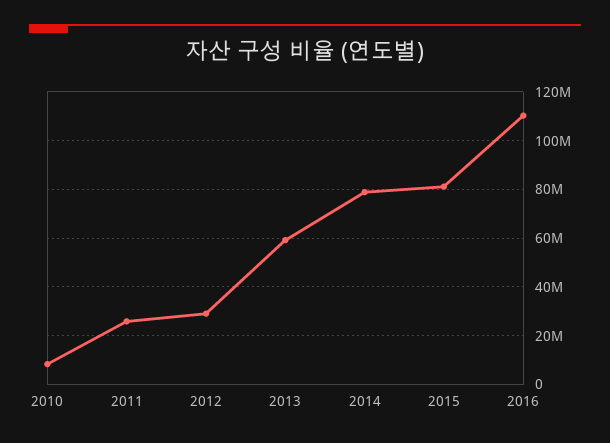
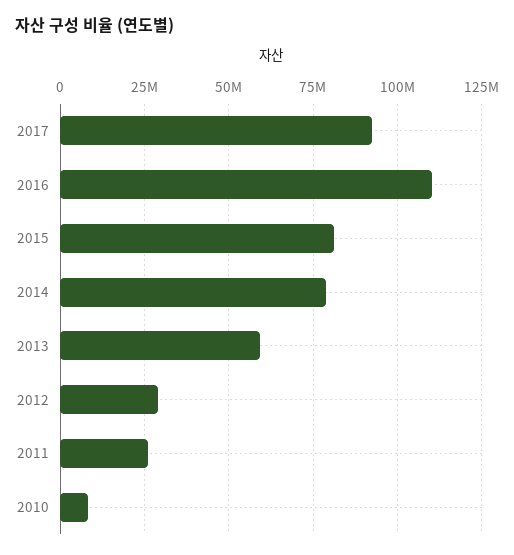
2017: none -> 92500000

